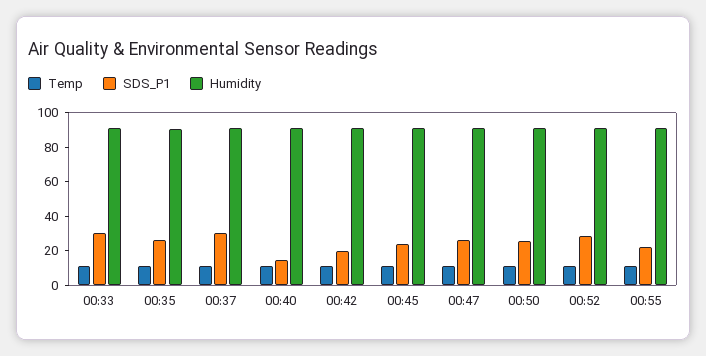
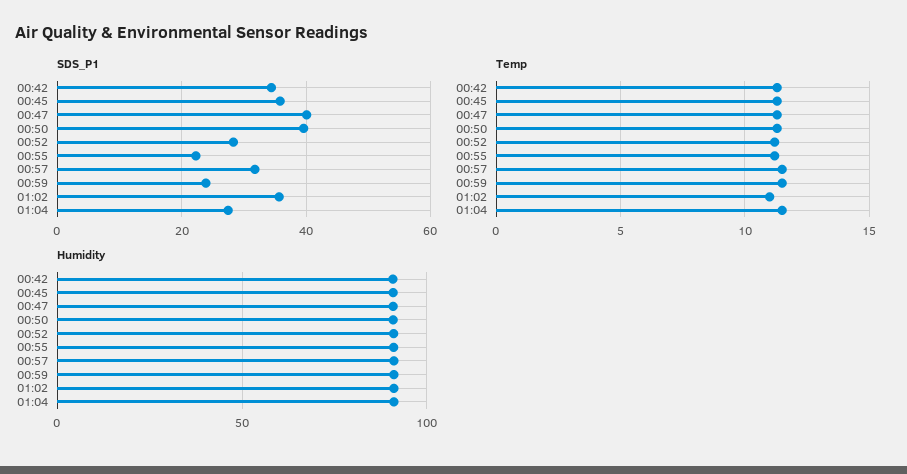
Temp, 00:33: 10 -> none
SDS_P1, 00:33: 30 -> none
Humidity, 00:33: 90 -> none
Temp, 00:35: 10 -> none
SDS_P1, 00:35: 25 -> none
Humidity, 00:35: 90 -> none
Temp, 00:37: 10 -> none
SDS_P1, 00:37: 30 -> none
Humidity, 00:37: 90 -> none
Temp, 00:40: 10 -> none
SDS_P1, 00:40: 15 -> none
Humidity, 00:40: 90 -> none
SDS_P1, 00:42: 20 -> 34
SDS_P1, 00:45: 25 -> 36
SDS_P1, 00:47: 25 -> 40
SDS_P1, 00:50: 25 -> 40
SDS_P1, 00:57: none -> 32
SDS_P1, 00:59: none -> 24
SDS_P1, 01:02: none -> 36
SDS_P1, 01:04: none -> 28
Temp, 00:57: none -> 11.5
Temp, 00:59: none -> 11.5
Temp, 01:02: none -> 11
Temp, 01:04: none -> 11.5
Humidity, 00:57: none -> 90
Humidity, 00:59: none -> 90
Humidity, 01:02: none -> 90
Humidity, 01:04: none -> 90

